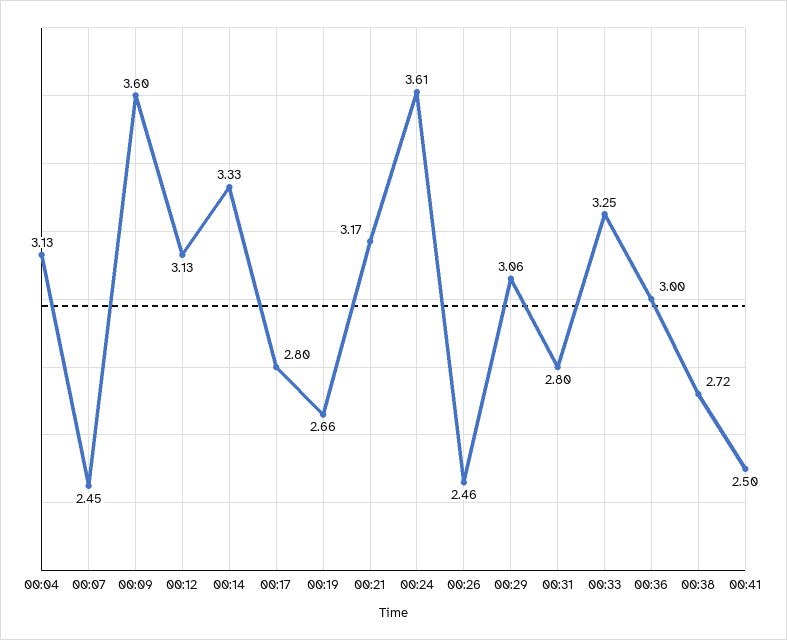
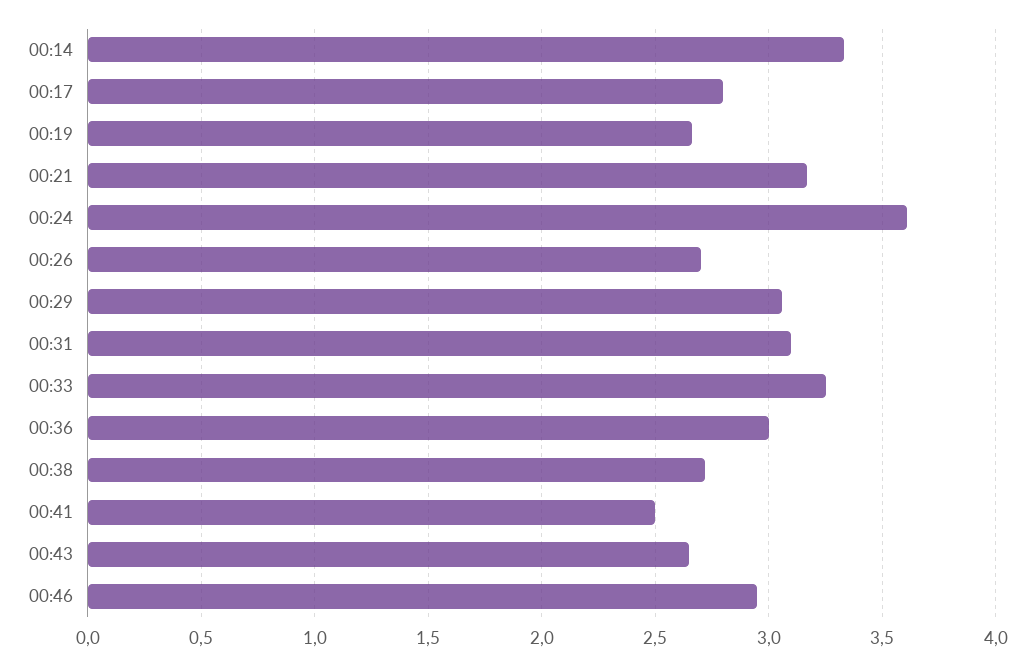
00:04: 3.13 -> none
00:07: 2.45 -> none
00:09: 3.6 -> none
00:12: 3.13 -> none
00:26: 2.46 -> 2.7
00:31: 2.8 -> 3.1
00:43: none -> 2.65
00:46: none -> 2.95

